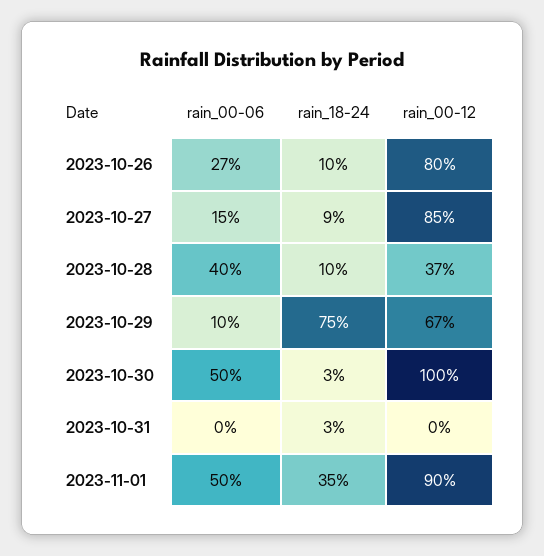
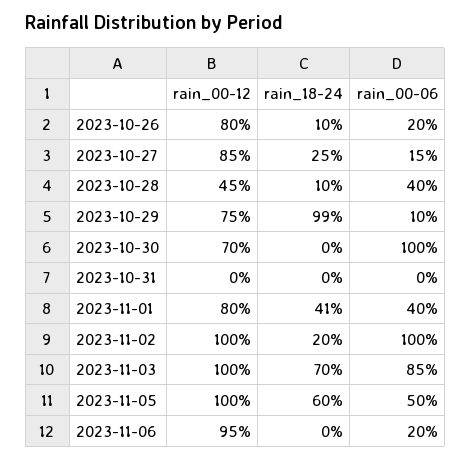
rain_00-06, 2023-10-26: 27 -> 20
rain_18-24, 2023-10-27: 9 -> 25
rain_00-12, 2023-10-28: 37 -> 45
rain_18-24, 2023-10-29: 75 -> 99
rain_00-12, 2023-10-29: 67 -> 75
rain_00-06, 2023-10-30: 50 -> 100
rain_18-24, 2023-10-30: 3 -> 0
rain_00-12, 2023-10-30: 100 -> 70
rain_18-24, 2023-10-31: 3 -> 0
rain_00-06, 2023-11-01: 50 -> 40
rain_18-24, 2023-11-01: 35 -> 41
rain_00-12, 2023-11-01: 90 -> 80
rain_00-12, 2023-11-02: none -> 100
rain_18-24, 2023-11-02: none -> 20
rain_00-06, 2023-11-02: none -> 100
rain_00-12, 2023-11-03: none -> 100
rain_18-24, 2023-11-03: none -> 70
rain_00-06, 2023-11-03: none -> 85
rain_00-12, 2023-11-05: none -> 100
rain_18-24, 2023-11-05: none -> 60
rain_00-06, 2023-11-05: none -> 50
rain_00-12, 2023-11-06: none -> 95
rain_18-24, 2023-11-06: none -> 0
rain_00-06, 2023-11-06: none -> 20

